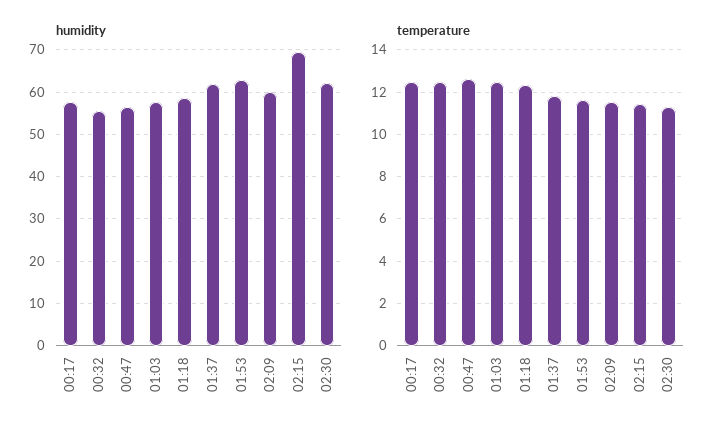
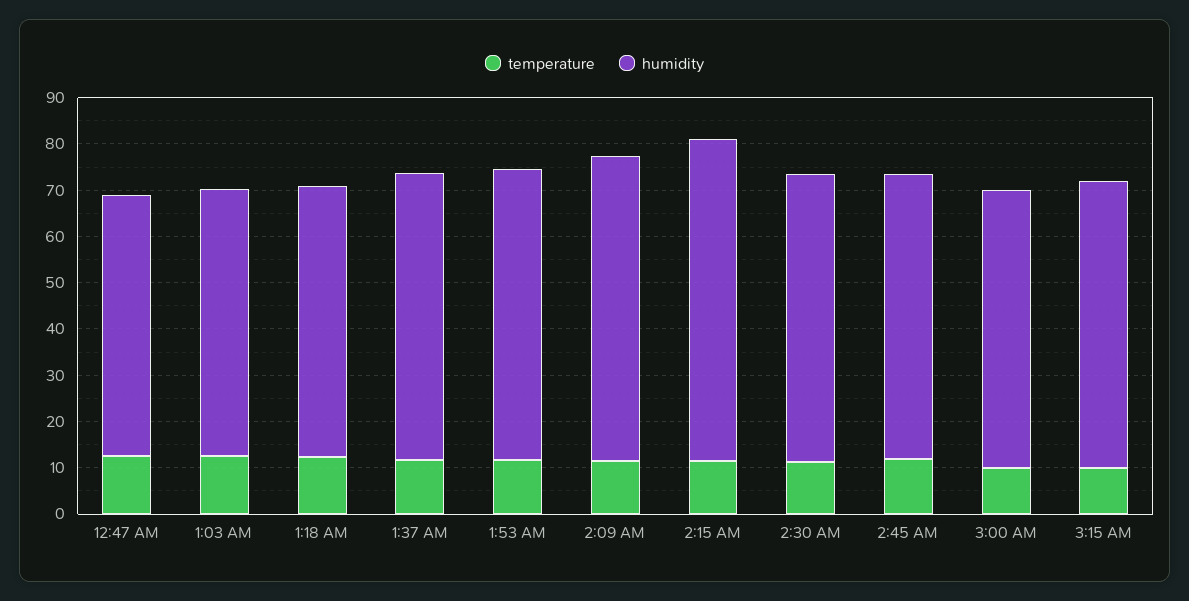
humidity, 00:17: 58 -> none
humidity, 00:32: 56 -> none
humidity, 02:09: 60 -> 66
temperature, 00:17: 12.5 -> none
temperature, 00:32: 12.5 -> none
temperature, 2:45 AM: none -> 12
humidity, 2:45 AM: none -> 62
temperature, 3:00 AM: none -> 10
humidity, 3:00 AM: none -> 60
temperature, 3:15 AM: none -> 10
humidity, 3:15 AM: none -> 62

